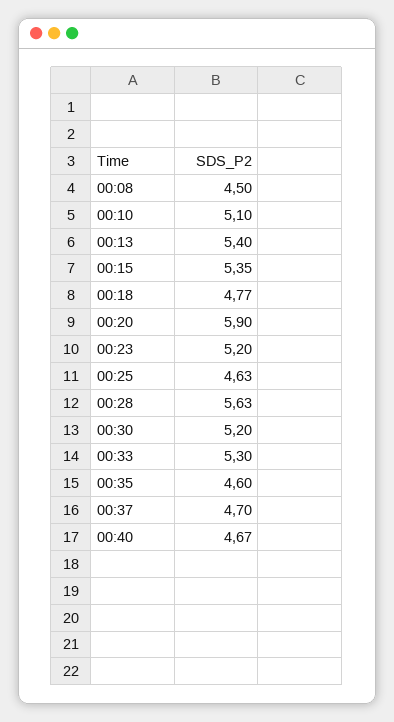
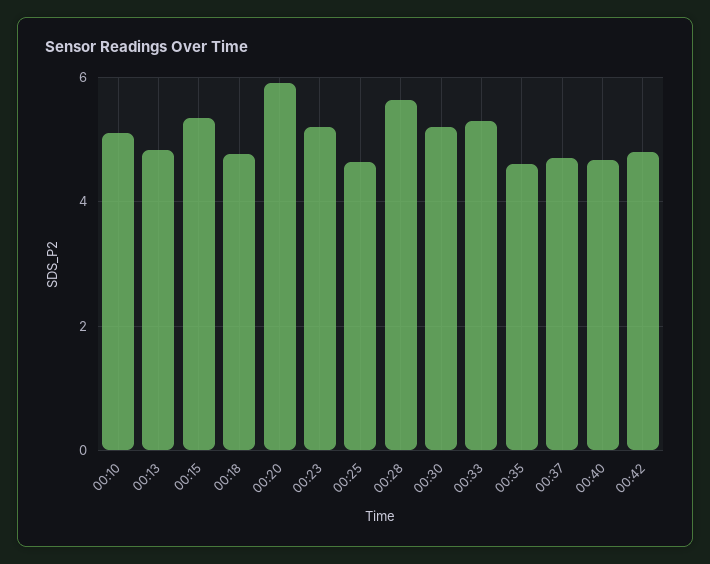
00:08: 4.5 -> none
00:13: 5.4 -> 4.8
00:42: none -> 4.8

